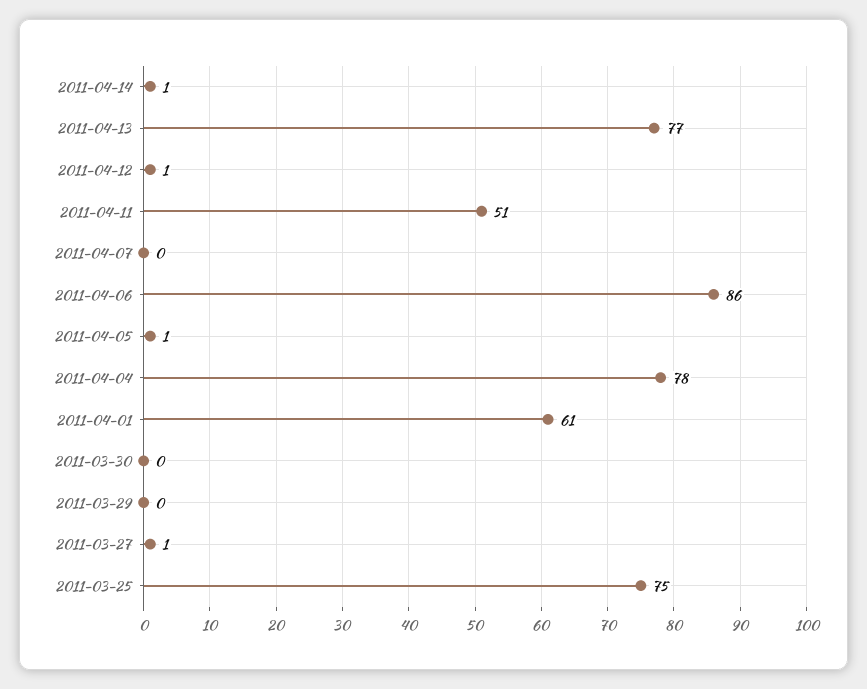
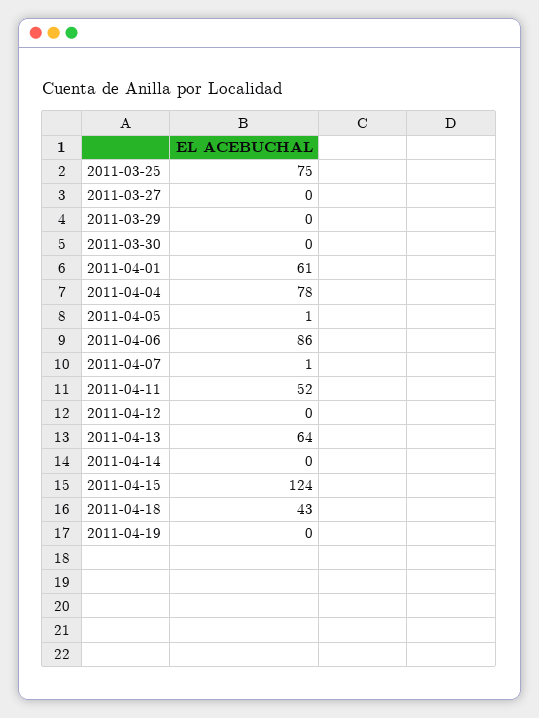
2011-04-14: 1 -> 0
2011-04-13: 77 -> 64
2011-04-12: 1 -> 0
2011-04-11: 51 -> 52
2011-04-07: 0 -> 1
2011-03-27: 1 -> 0
2011-04-15: none -> 124
2011-04-18: none -> 43
2011-04-19: none -> 0

